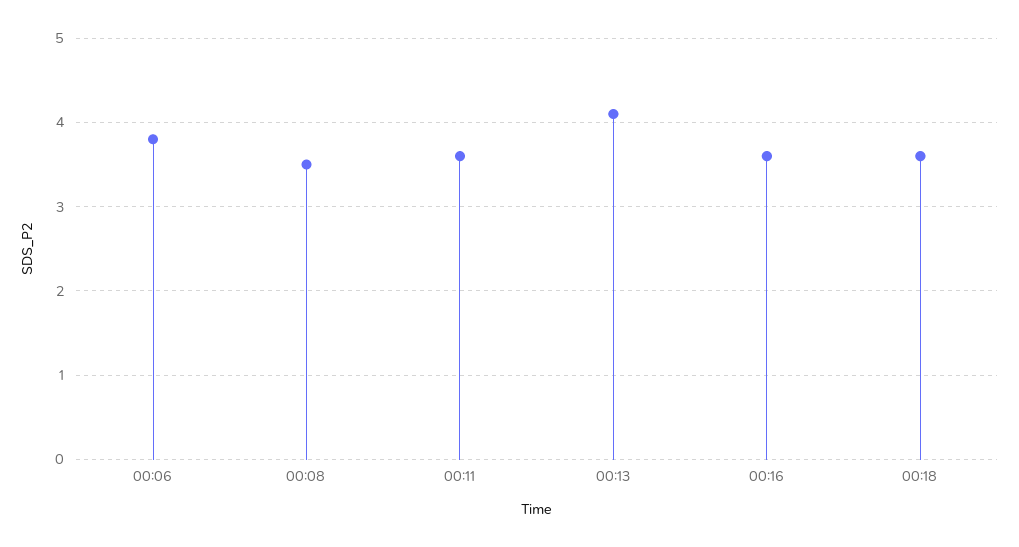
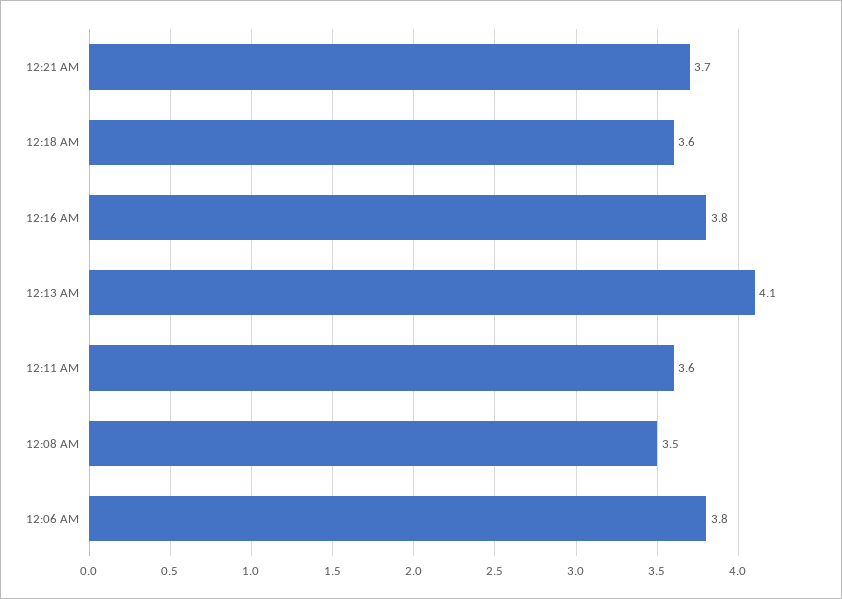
00:16: 3.6 -> 3.8
12:21 AM: none -> 3.7

